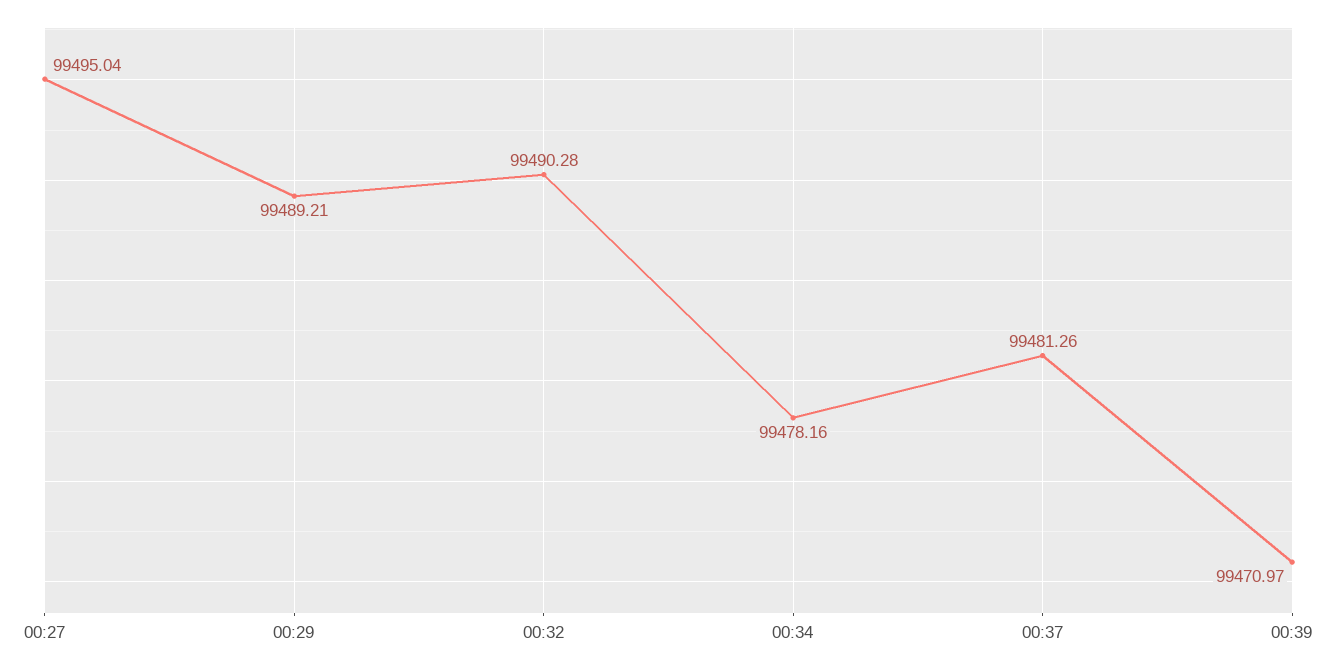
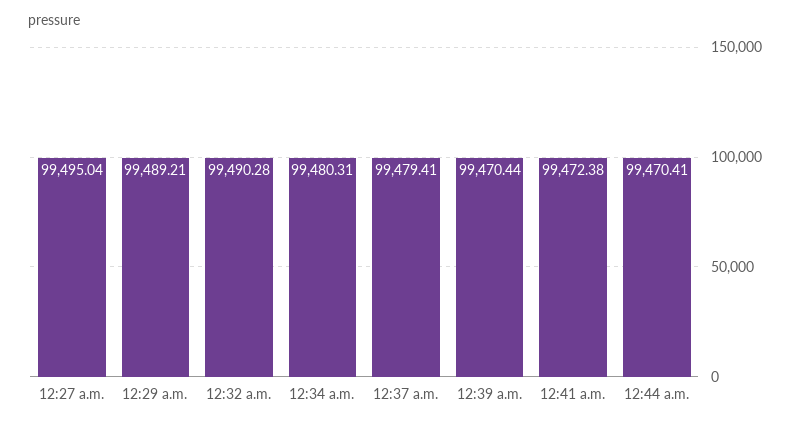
00:34: 99478.16 -> 99480.31
00:37: 99481.26 -> 99479.41
00:39: 99470.97 -> 99470.44
12:41 a.m.: none -> 99472.38
12:44 a.m.: none -> 99470.41

